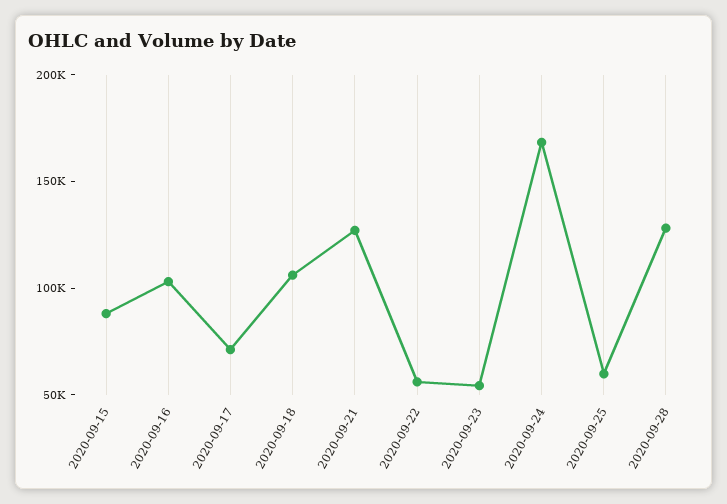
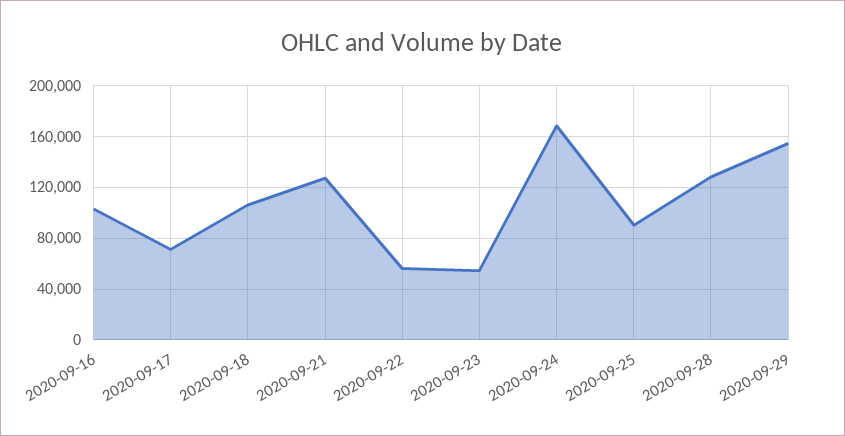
2020-09-15: 90000 -> none
2020-09-25: 60000 -> 90000
2020-09-29: none -> 155000

